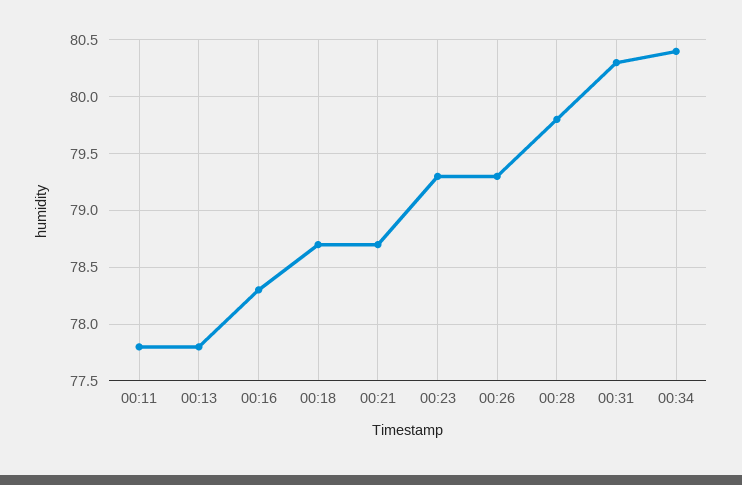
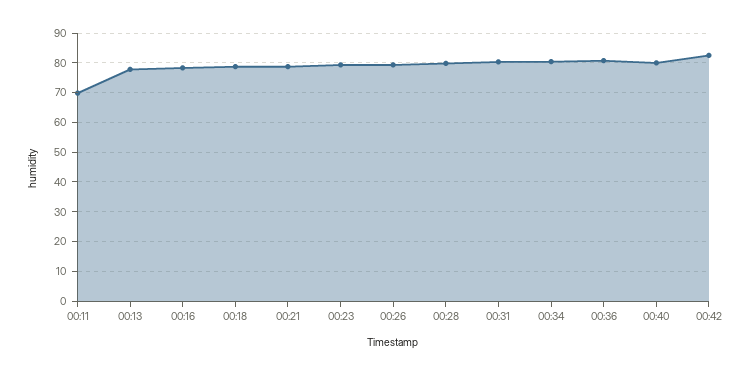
00:11: 77.8 -> 70
00:36: none -> 80
00:40: none -> 80
00:42: none -> 82.5

